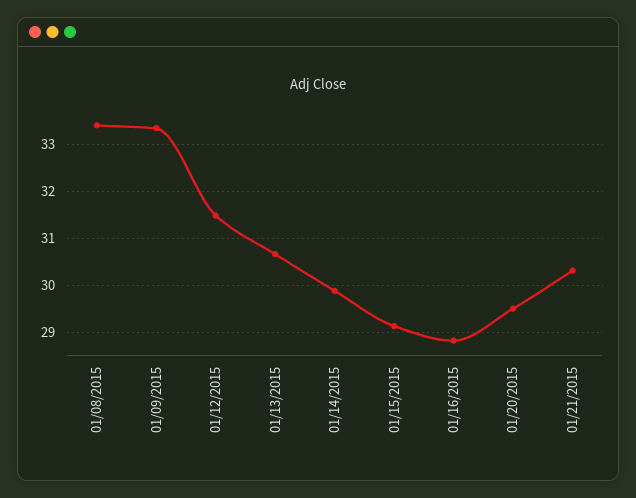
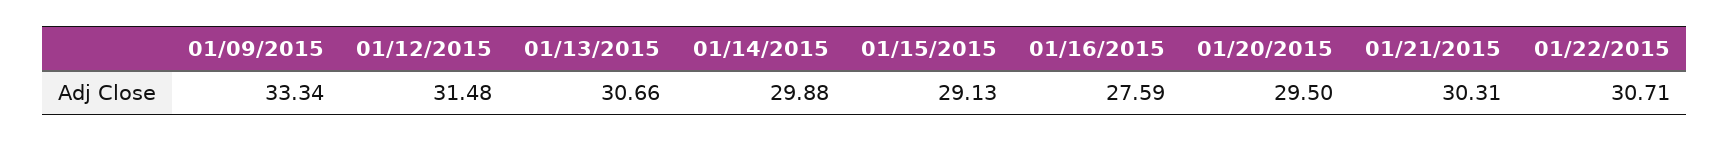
01/08/2015: 33.4 -> none
01/16/2015: 28.8 -> 27.59
01/22/2015: none -> 30.71

